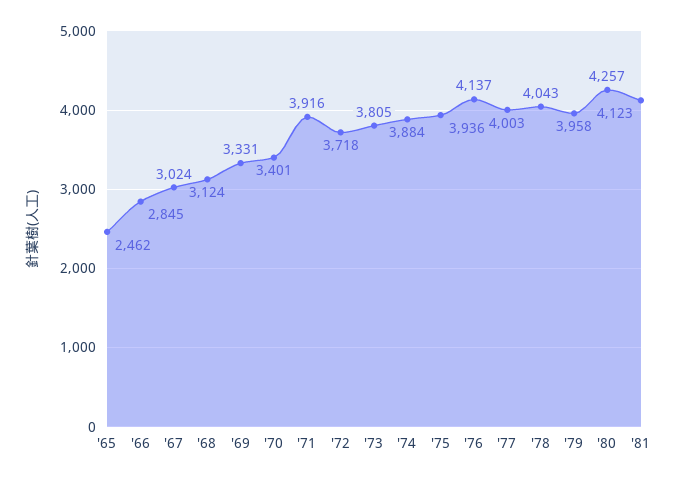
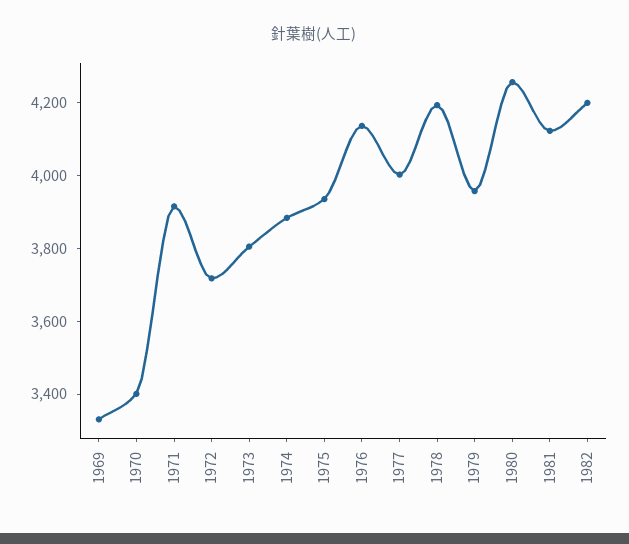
'65: 2462 -> none
'66: 2845 -> none
'67: 3024 -> none
'68: 3124 -> none
'78: 4043 -> 4200
1982: none -> 4200

